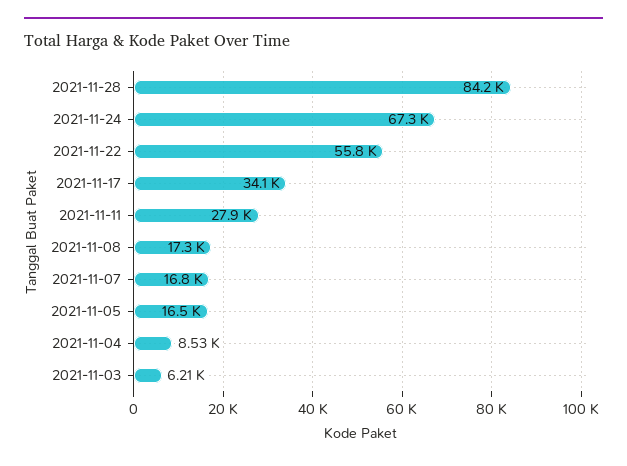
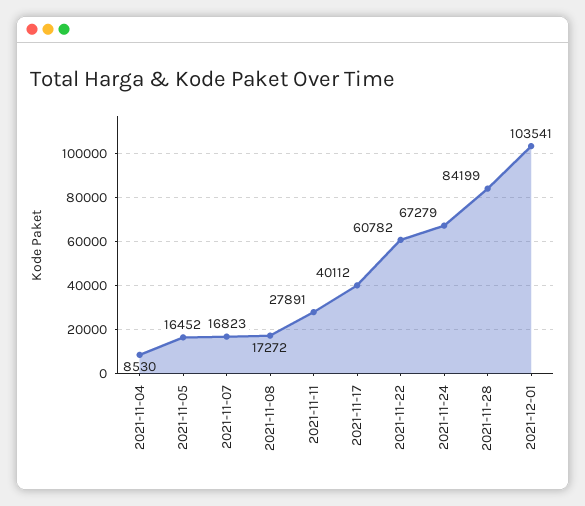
2021-11-22: 55800 -> 60782
2021-11-17: 34100 -> 40112
2021-11-03: 6210 -> none
2021-12-01: none -> 103541

